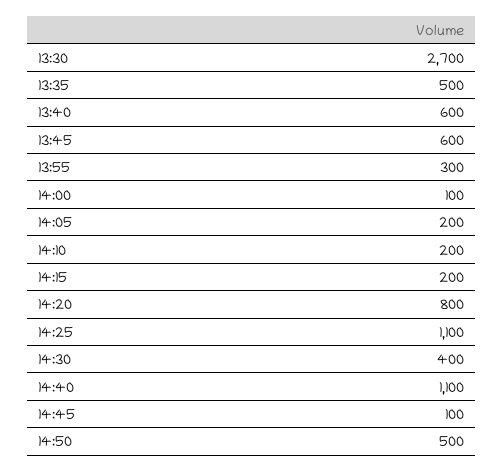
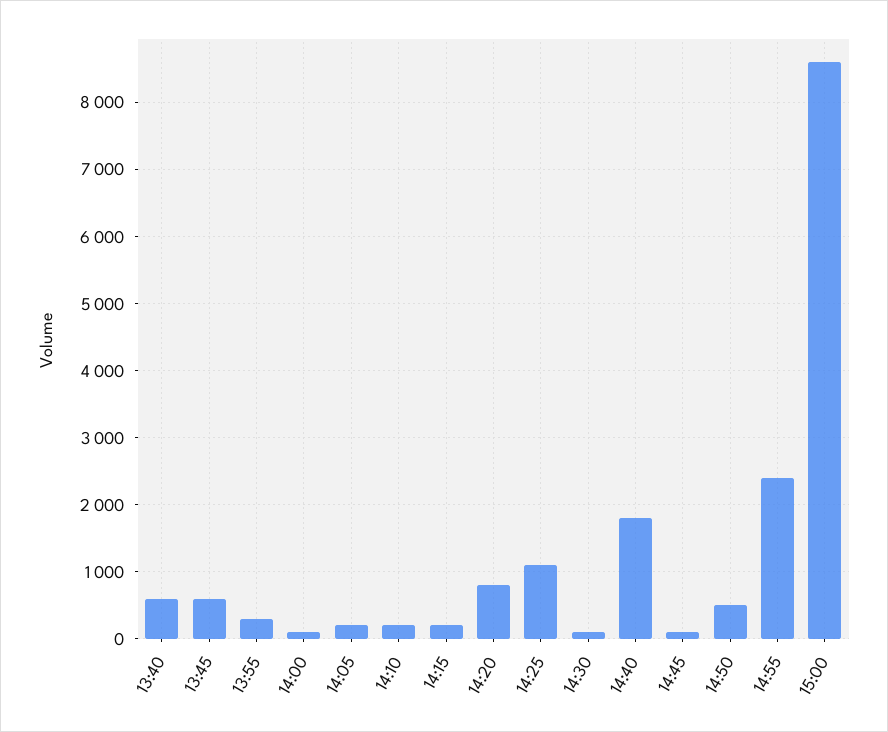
13:30: 2700 -> none
13:35: 500 -> none
14:30: 400 -> 100
14:40: 1100 -> 1800
14:55: none -> 2400
15:00: none -> 8600

